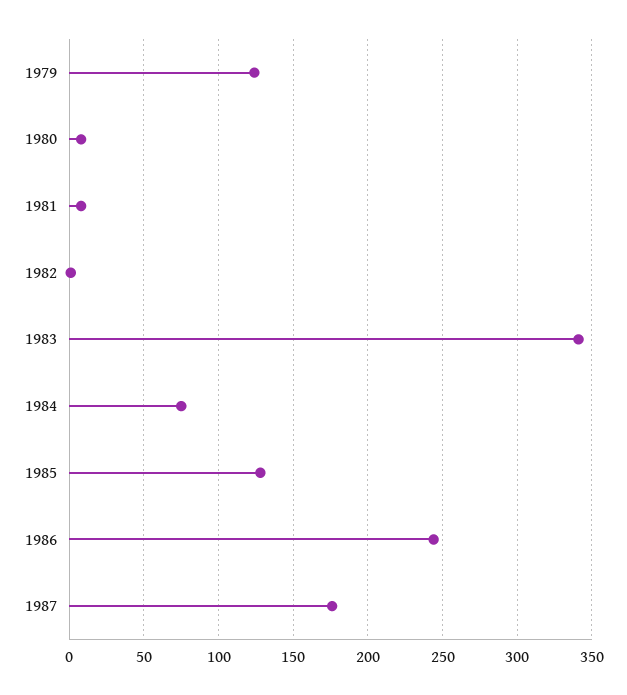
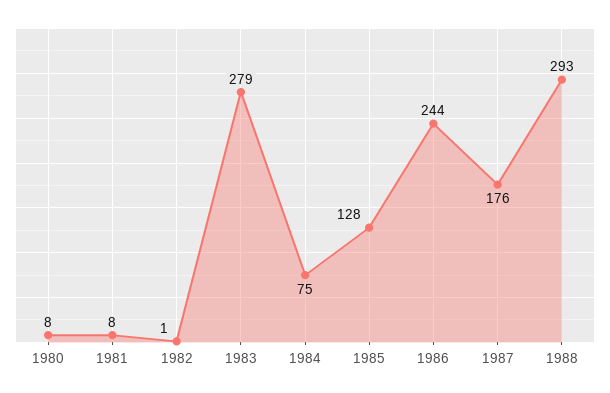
1979: 125 -> none
1983: 340 -> 279
1988: none -> 293

